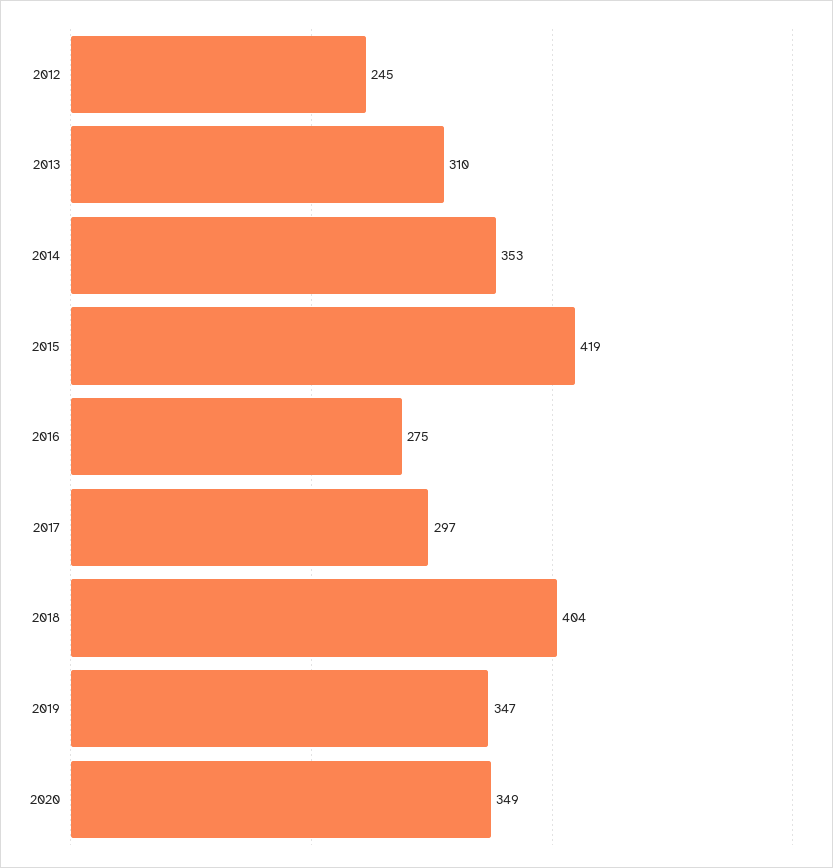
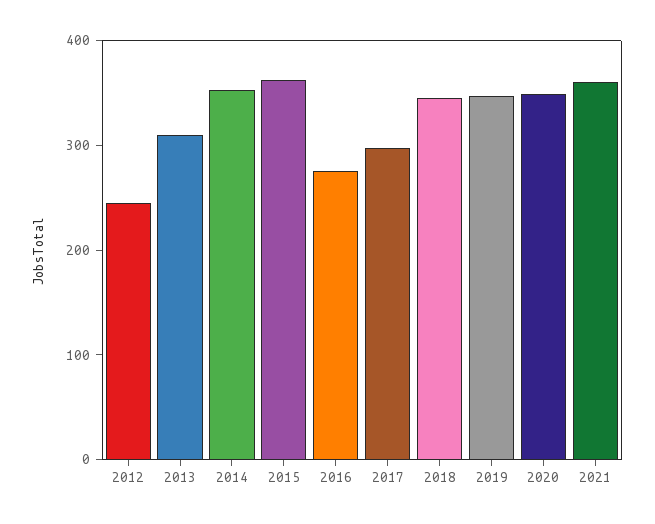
2015: 419 -> 360
2018: 404 -> 340
2021: none -> 360

